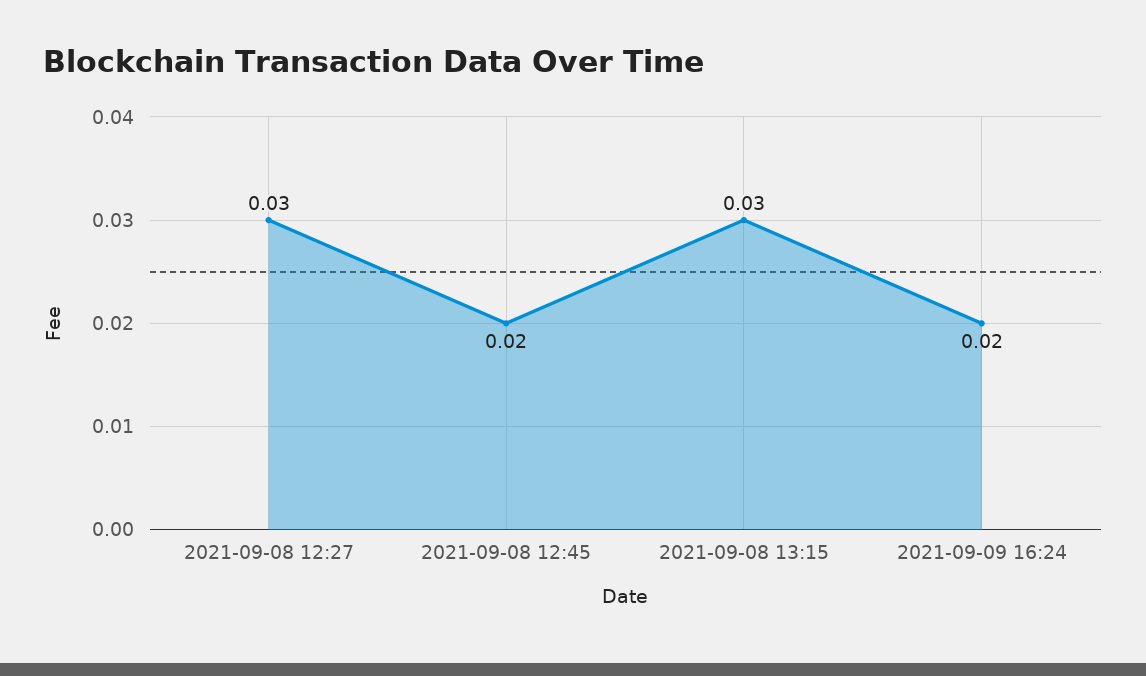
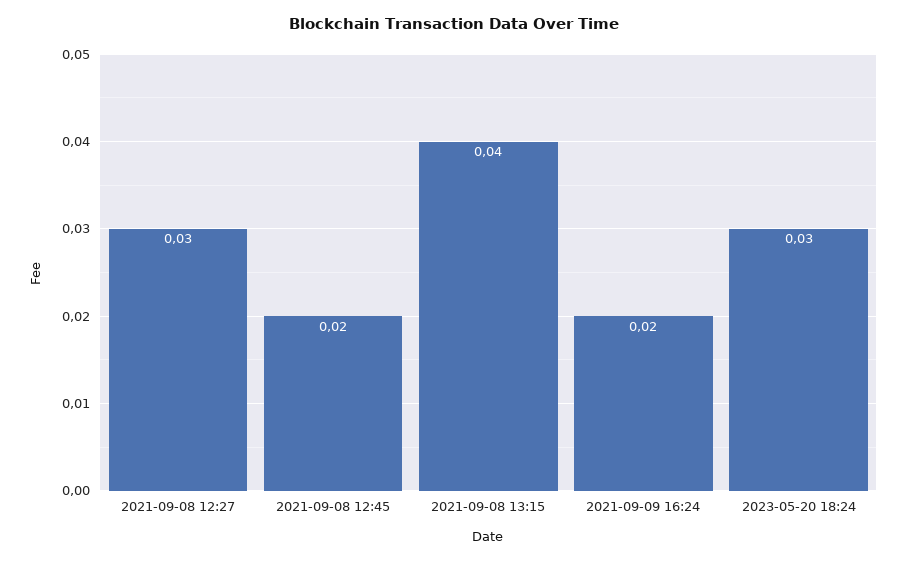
2021-09-08 13:15: 0.03 -> 0.04
2023-05-20 18:24: none -> 0.03

